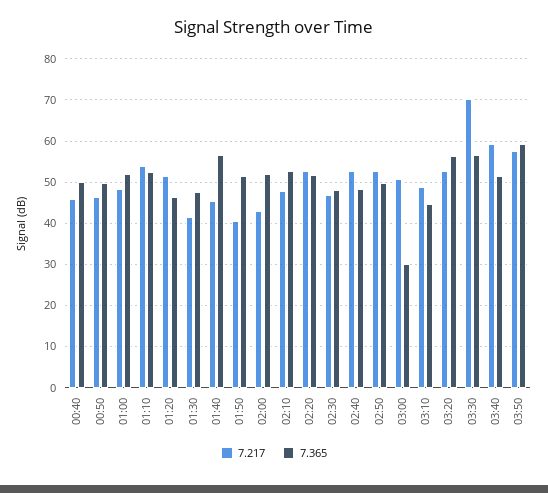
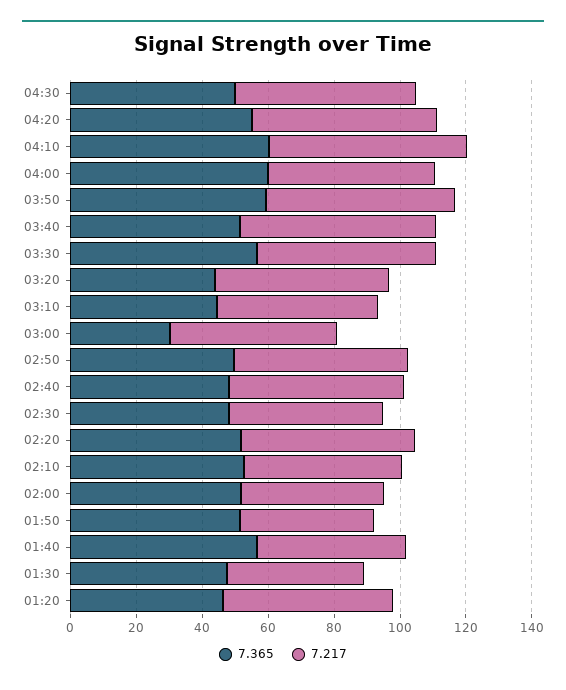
7.217, 00:40: 46 -> none
7.365, 00:40: 50 -> none
7.217, 00:50: 46 -> none
7.365, 00:50: 50 -> none
7.217, 01:00: 48 -> none
7.365, 01:00: 52 -> none
7.217, 01:10: 54 -> none
7.365, 01:10: 52 -> none
7.365, 03:20: 56 -> 45
7.217, 03:30: 70 -> 55
7.365, 04:30: none -> 50
7.217, 04:30: none -> 55
7.365, 04:20: none -> 55
7.217, 04:20: none -> 55
7.365, 04:10: none -> 60
7.217, 04:10: none -> 60
7.365, 04:00: none -> 60
7.217, 04:00: none -> 50

